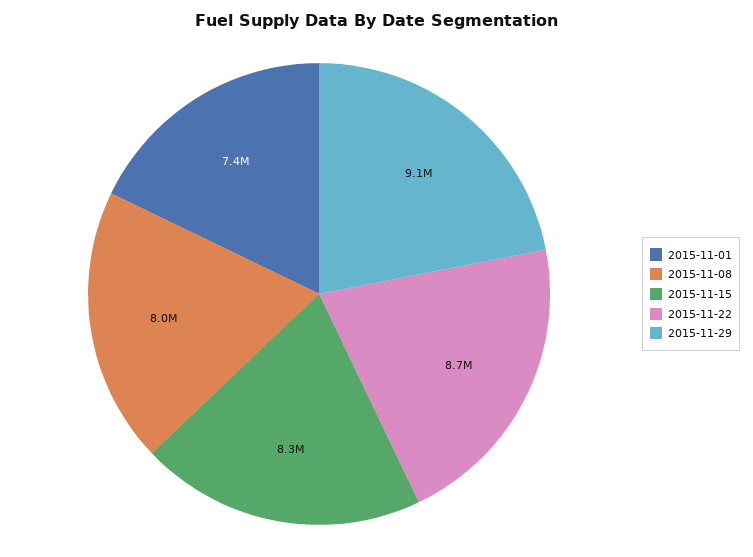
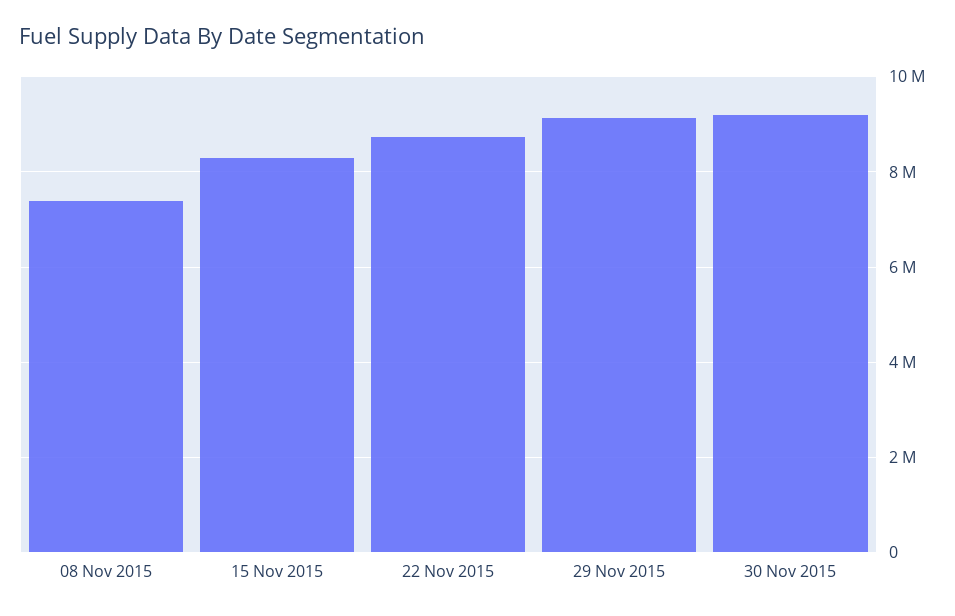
2015-11-01: 7400000 -> none
2015-11-08: 8000000 -> 7400000
30 Nov 2015: none -> 9200000

